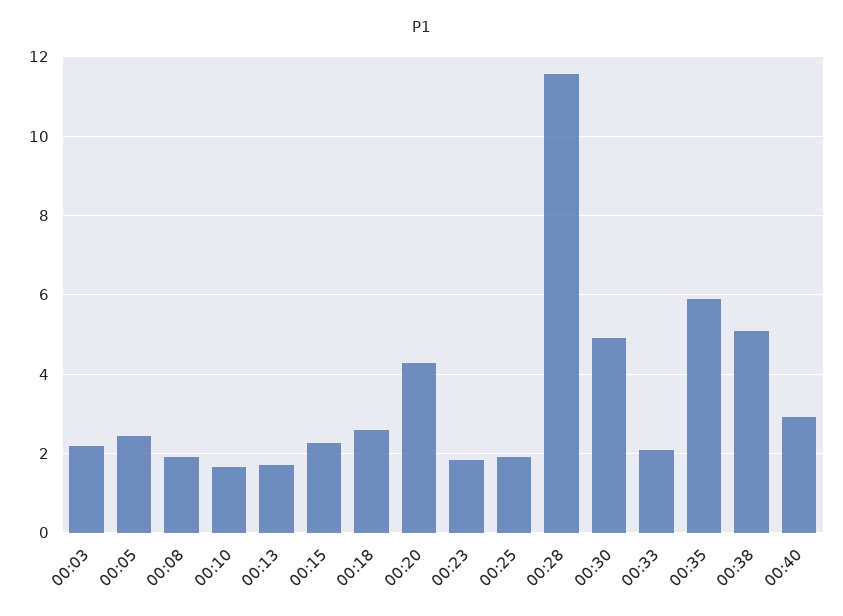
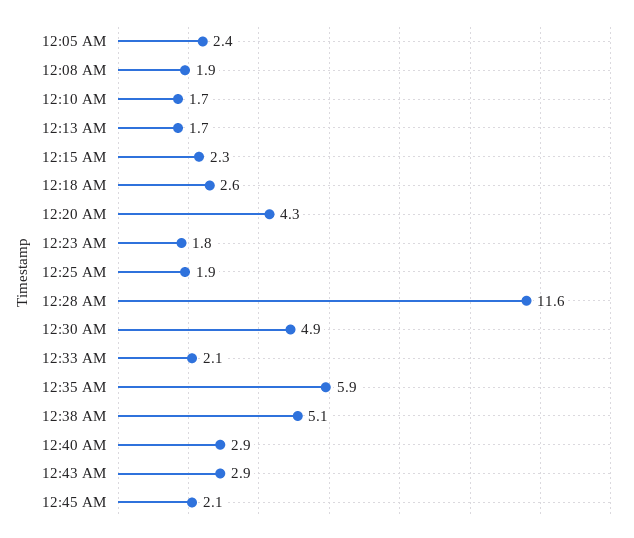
00:03: 2.2 -> none
12:43 AM: none -> 2.9
12:45 AM: none -> 2.1

